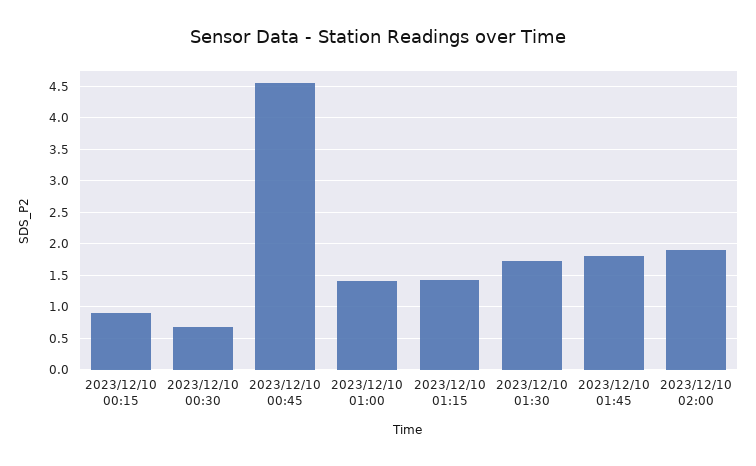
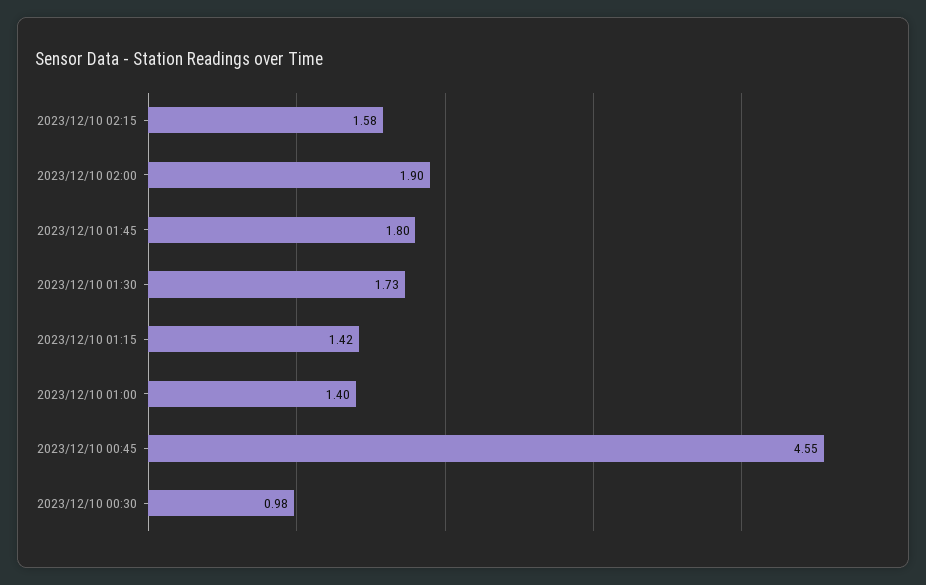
2023/12/10 00:15: 0.9 -> none
2023/12/10 00:30: 0.7 -> 0.98
2023/12/10 02:15: none -> 1.58

